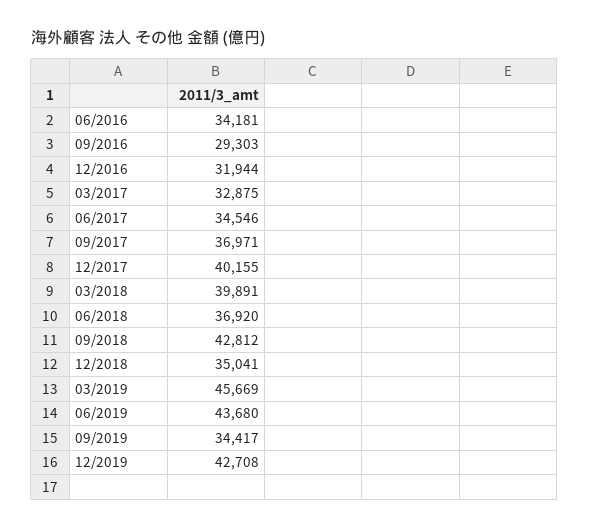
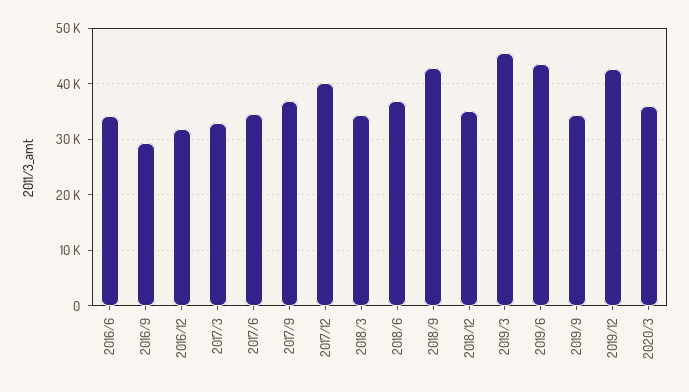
03/2018: 39891 -> 34000
2020/3: none -> 36000

